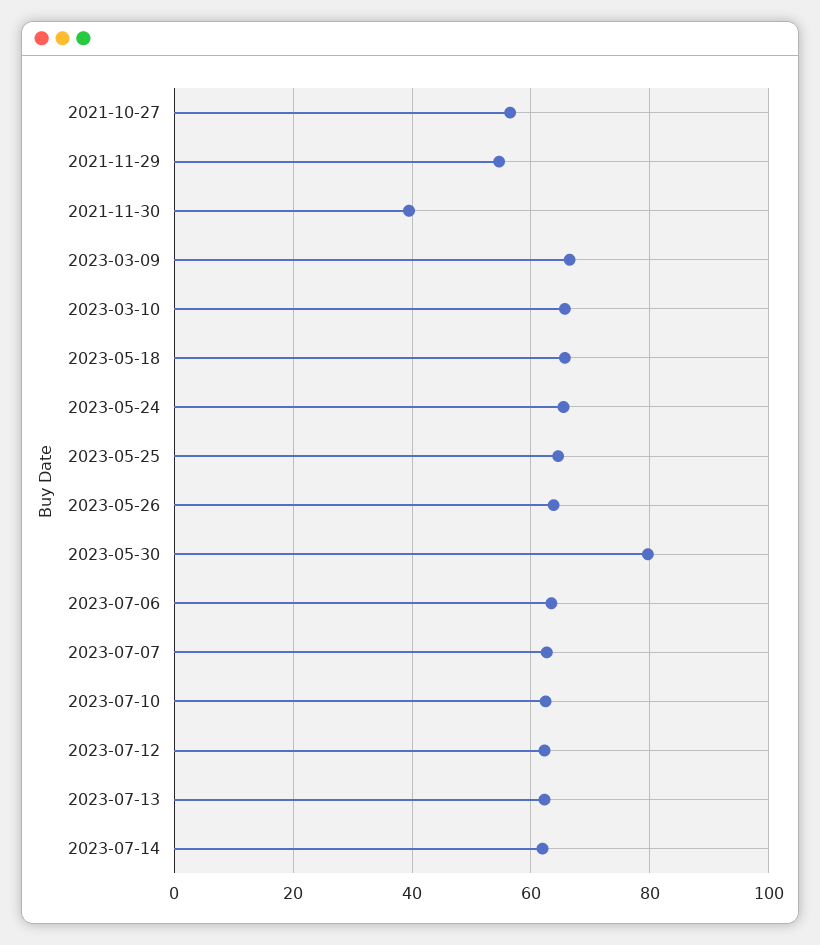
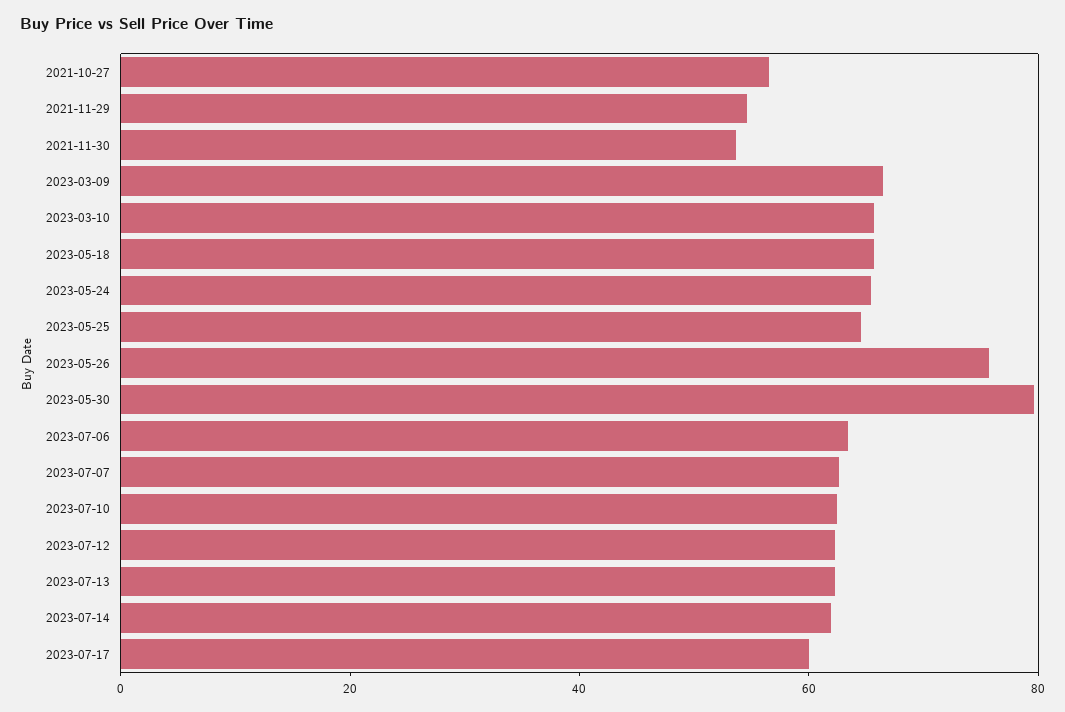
2021-11-30: 40 -> 55
2023-05-26: 64 -> 75
2023-07-17: none -> 60

